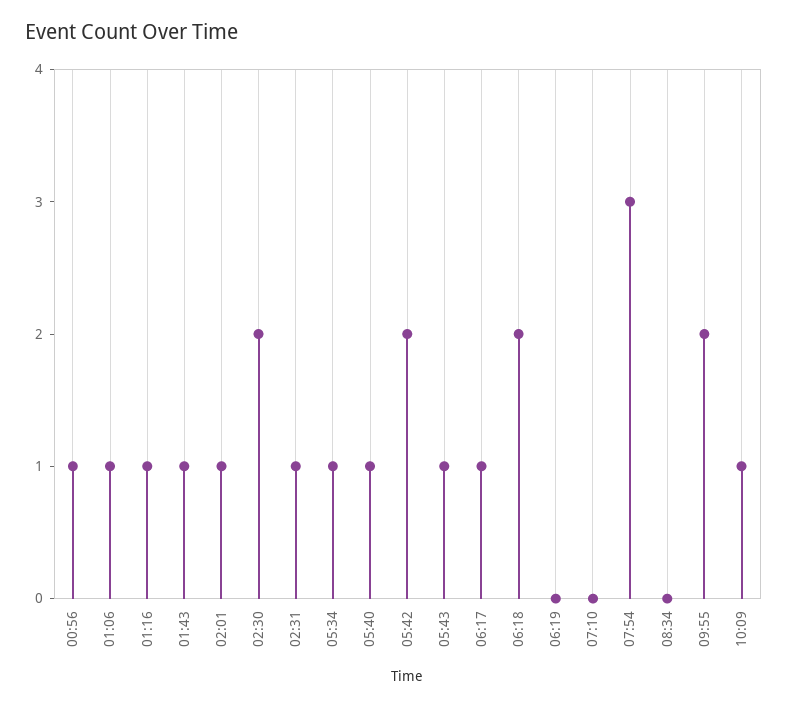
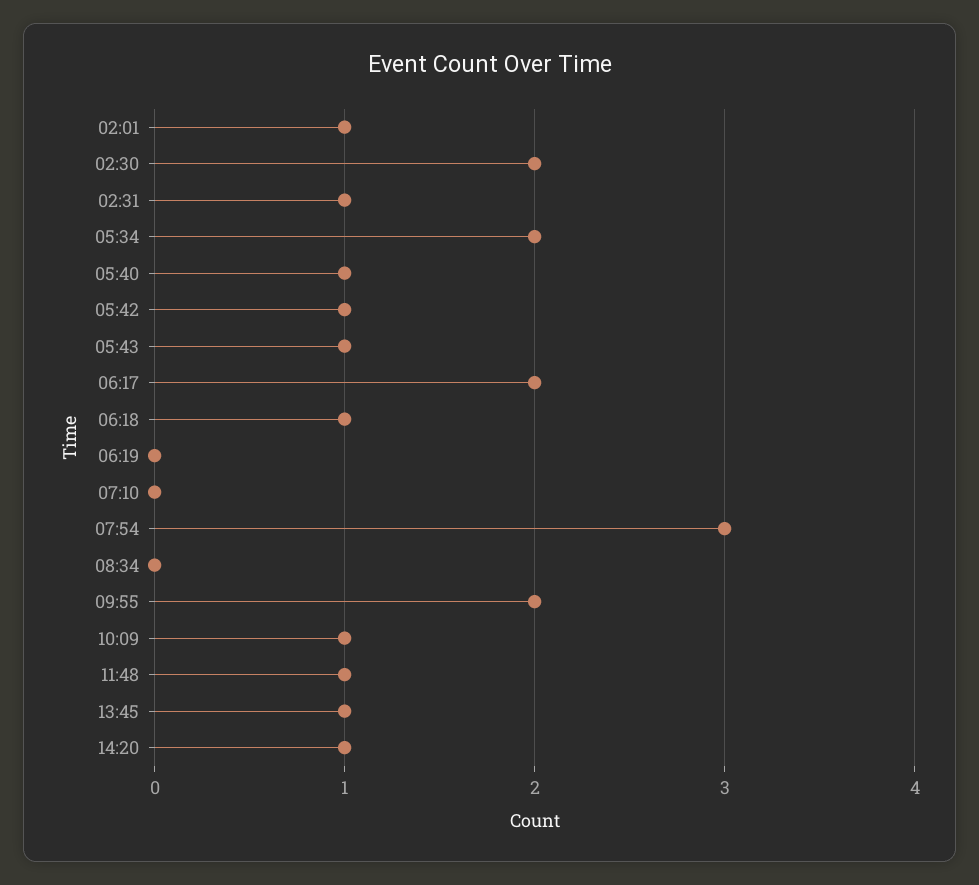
00:56: 1 -> none
01:06: 1 -> none
01:16: 1 -> none
01:43: 1 -> none
05:34: 1 -> 2
05:42: 2 -> 1
06:17: 1 -> 2
06:18: 2 -> 1
11:48: none -> 1
13:45: none -> 1
14:20: none -> 1

